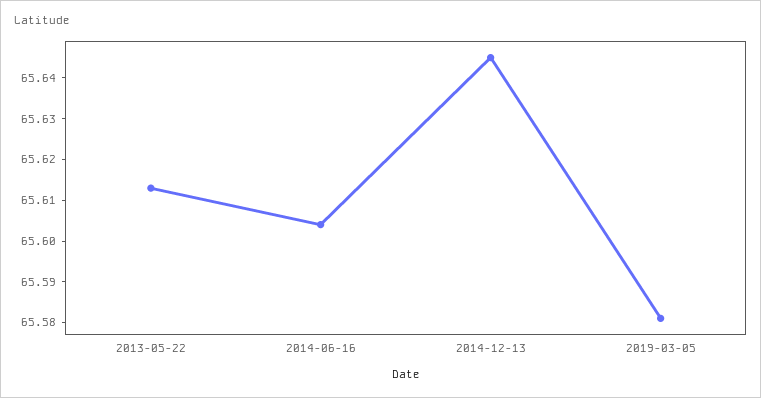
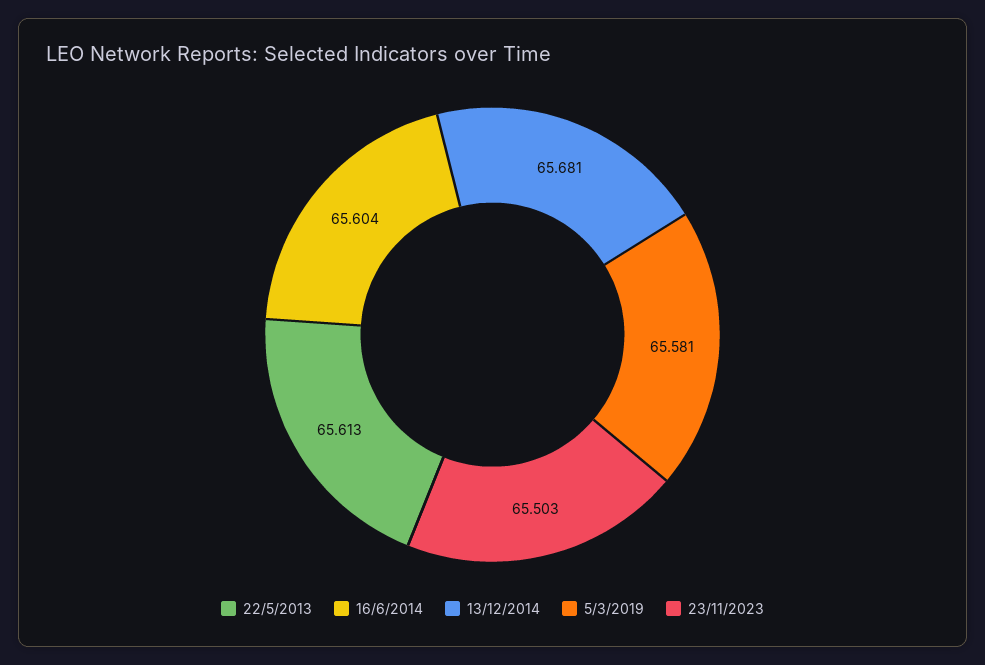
2014-12-13: 65.645 -> 65.681
23/11/2023: none -> 65.503

